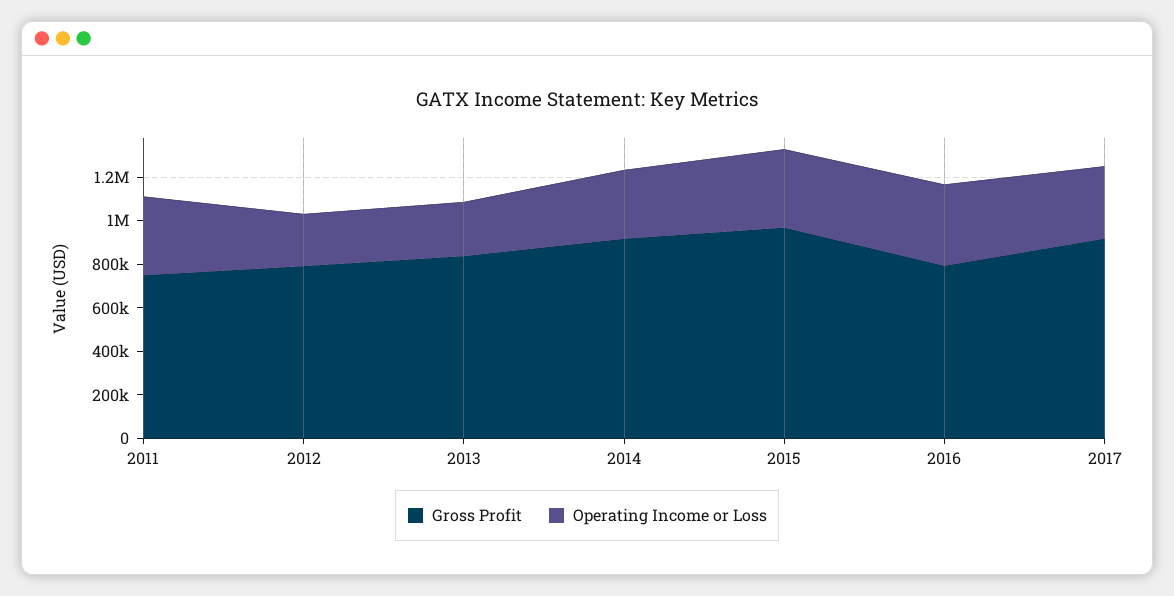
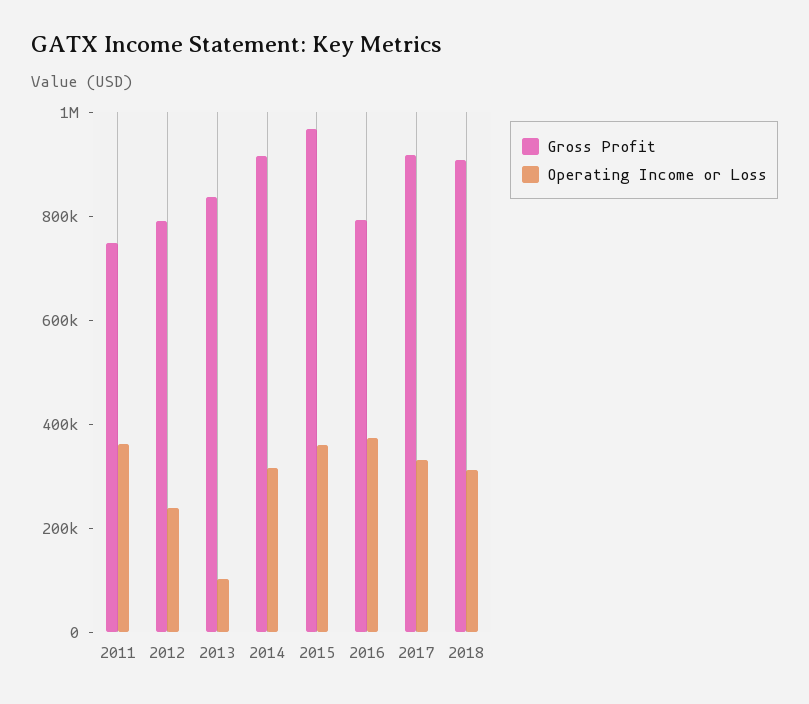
Operating Income or Loss, 2013: 250000 -> 100000
Gross Profit, 2018: none -> 900000
Operating Income or Loss, 2018: none -> 300000

